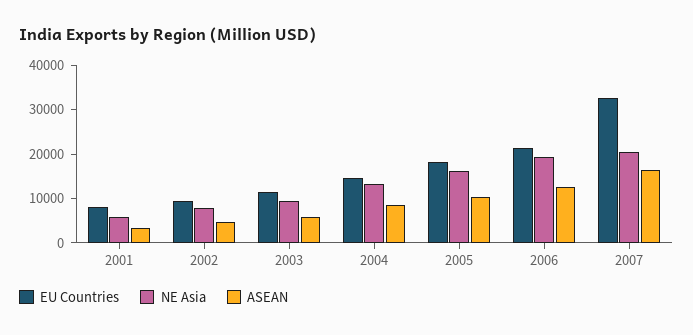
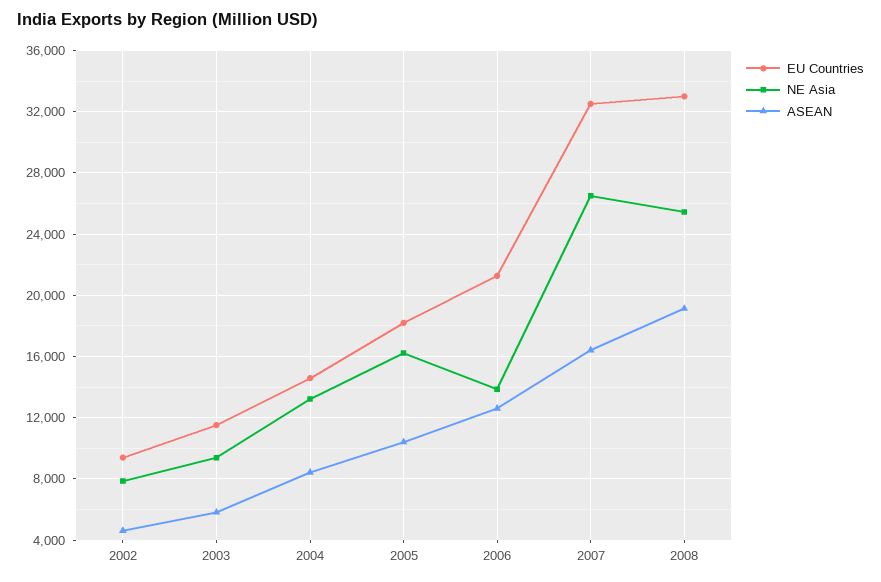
EU Countries, 2001: 8000 -> none
NE Asia, 2001: 6000 -> none
ASEAN, 2001: 4000 -> none
NE Asia, 2006: 20000 -> 14000
NE Asia, 2007: 20000 -> 26500
EU Countries, 2008: none -> 33000
NE Asia, 2008: none -> 25500
ASEAN, 2008: none -> 19000

